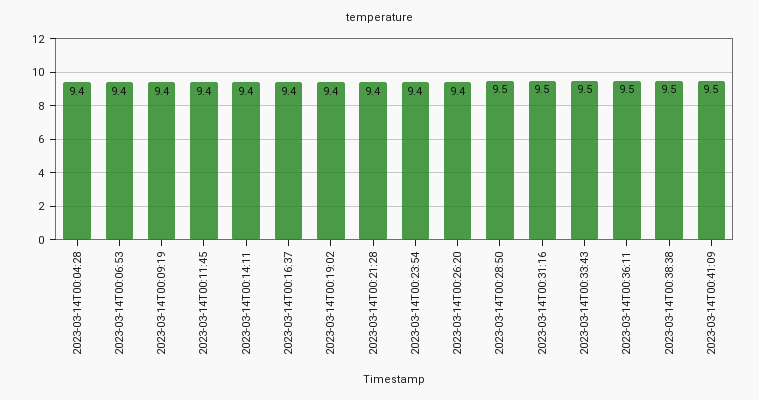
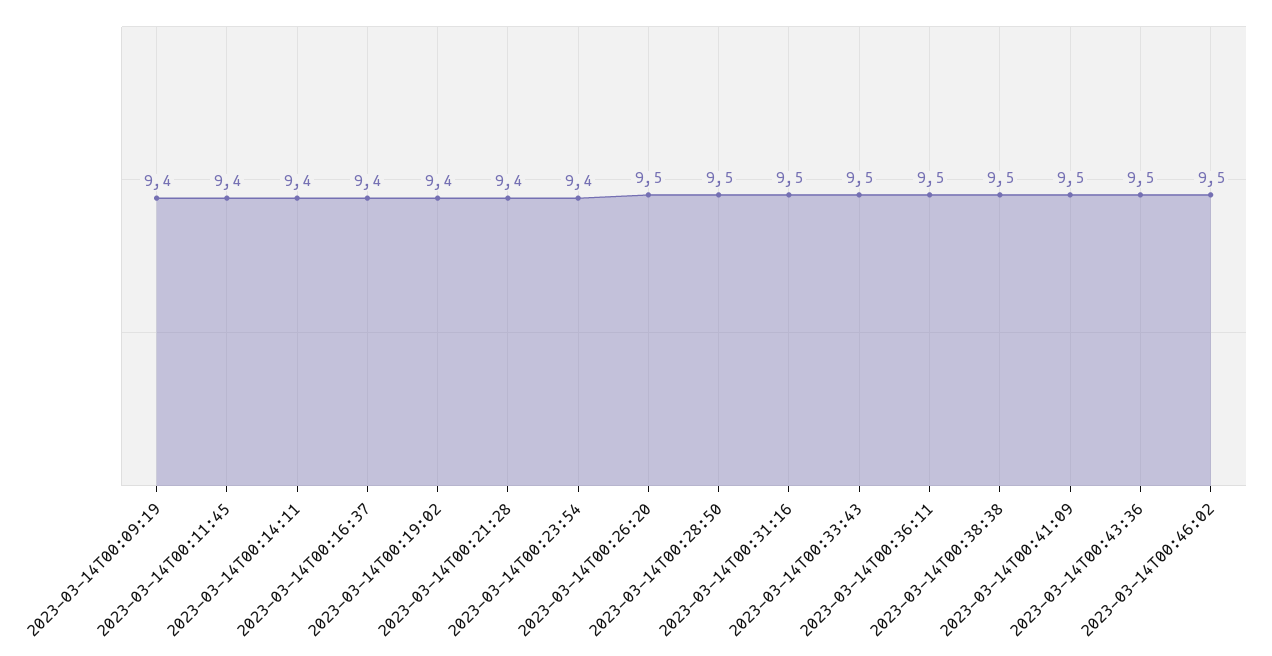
2023-03-14T00:04:28: 9.4 -> none
2023-03-14T00:06:53: 9.4 -> none
2023-03-14T00:26:20: 9.4 -> 9.5
2023-03-14T00:43:36: none -> 9.5
2023-03-14T00:46:02: none -> 9.5

